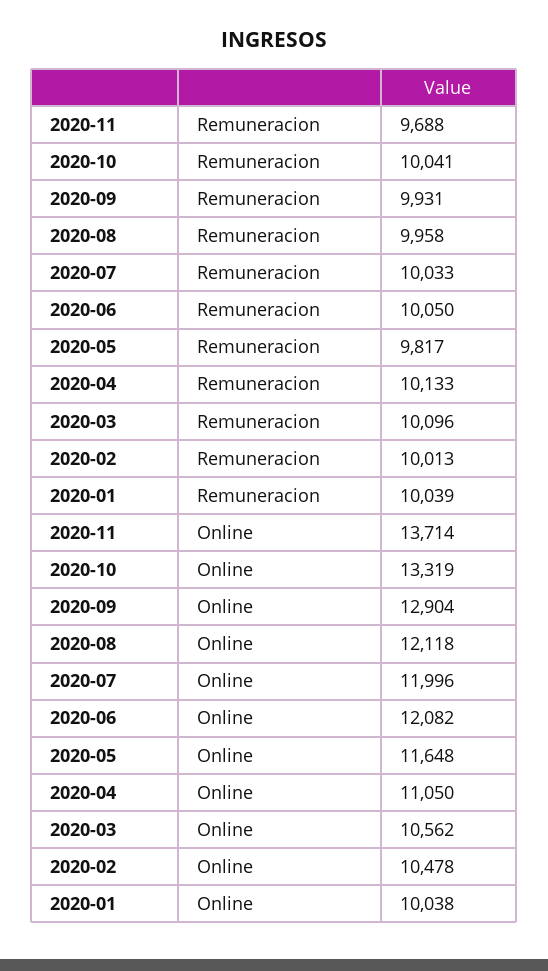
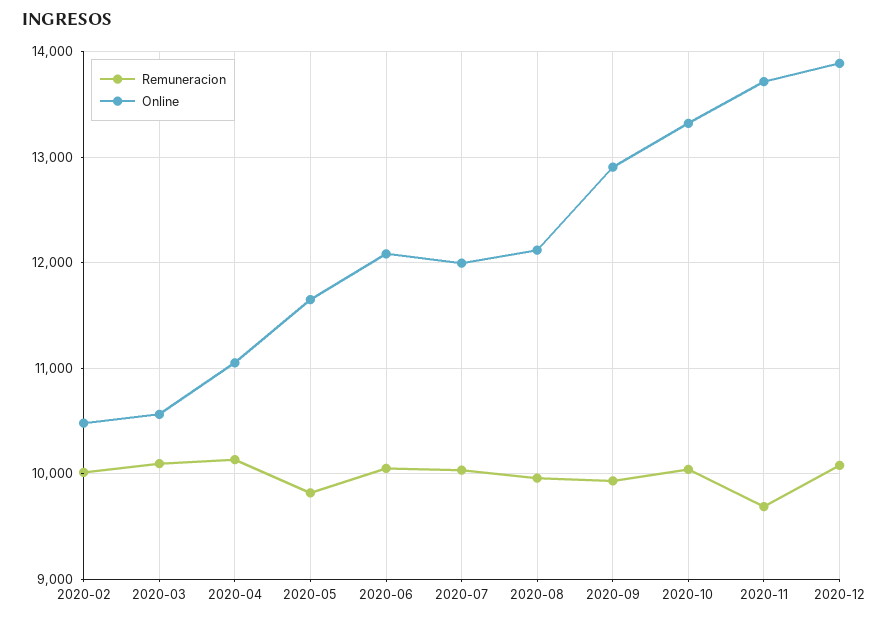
Remuneracion, 2020-01: 10039 -> none
Online, 2020-01: 10038 -> none
Remuneracion, 2020-12: none -> 10100
Online, 2020-12: none -> 13900

